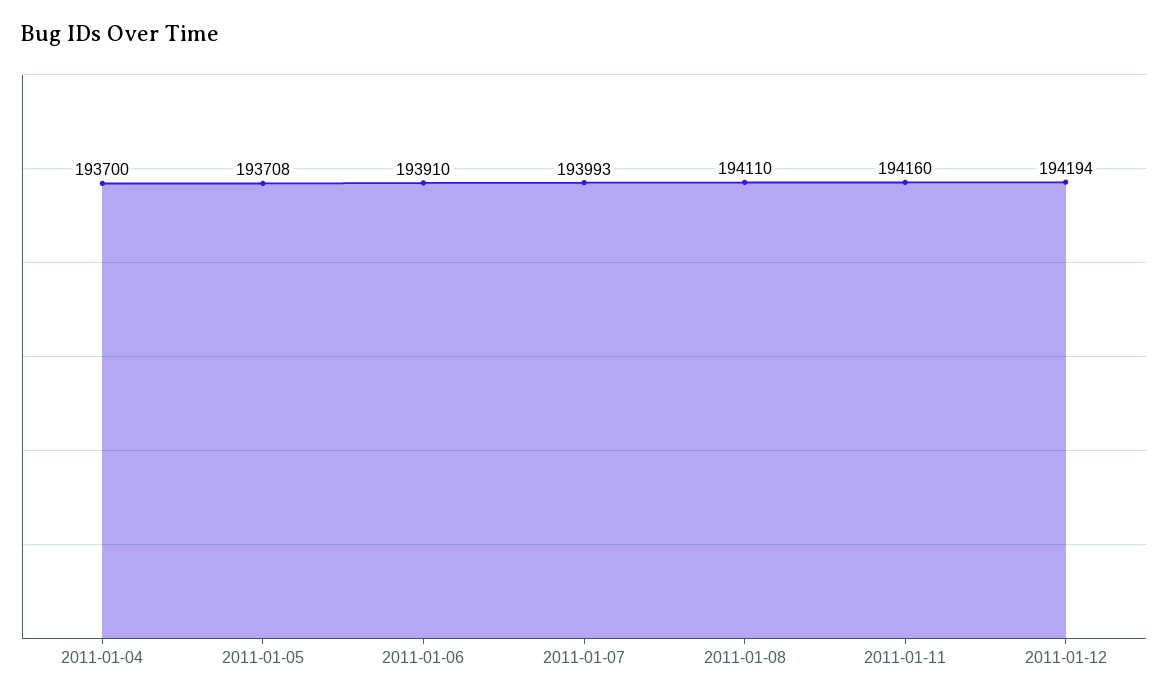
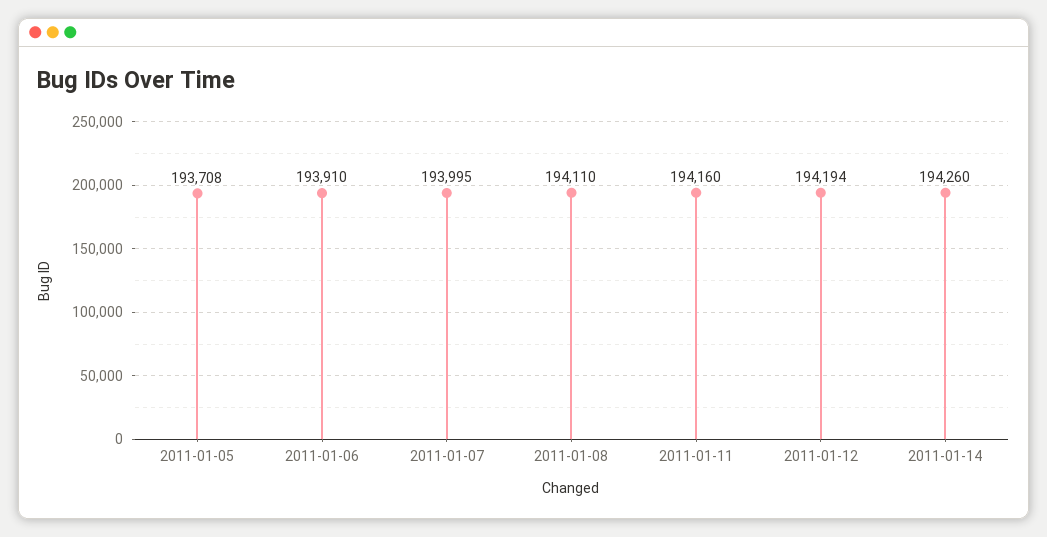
2011-01-04: 193700 -> none
2011-01-07: 193993 -> 193995
2011-01-14: none -> 194260

